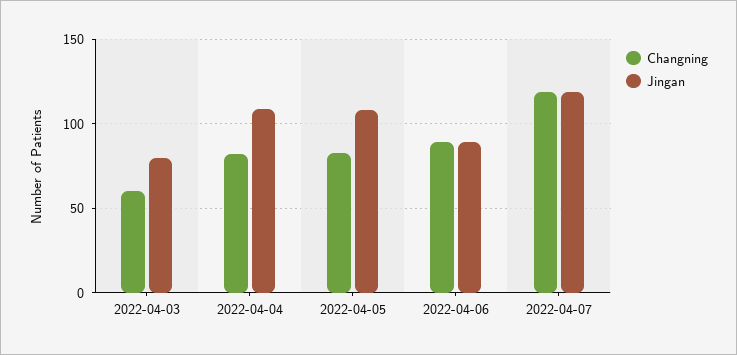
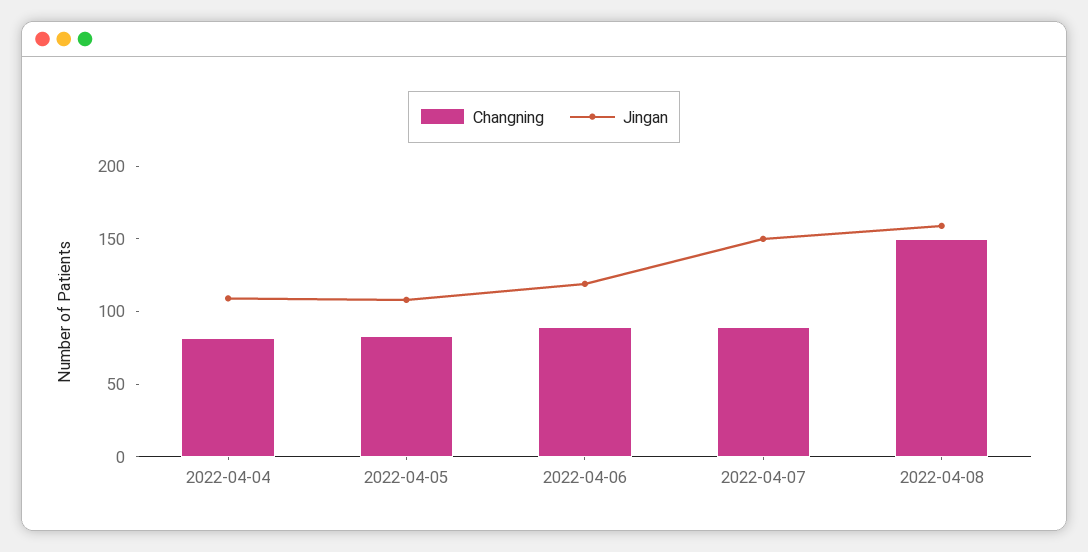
Changning, 2022-04-03: 60 -> none
Jingan, 2022-04-03: 80 -> none
Jingan, 2022-04-06: 90 -> 120
Changning, 2022-04-07: 120 -> 90
Jingan, 2022-04-07: 120 -> 150
Changning, 2022-04-08: none -> 150
Jingan, 2022-04-08: none -> 160

